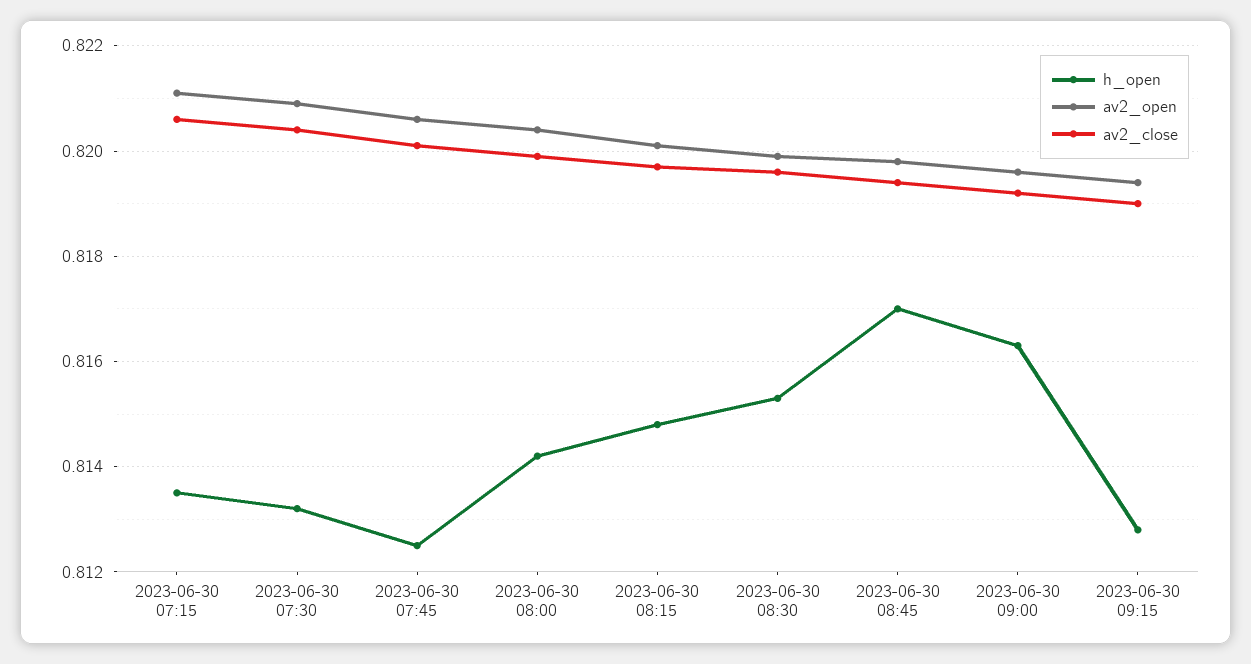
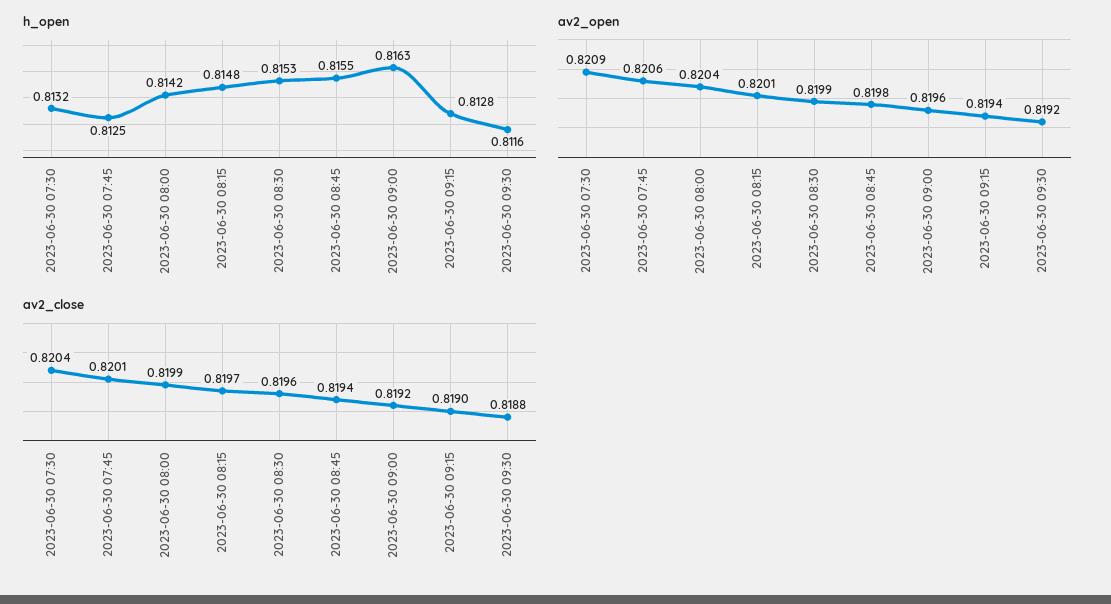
h_open, 2023-06-30 07:15: 0.8135 -> none
av2_open, 2023-06-30 07:15: 0.821 -> none
av2_close, 2023-06-30 07:15: 0.8205 -> none
h_open, 2023-06-30 08:45: 0.817 -> 0.8155
h_open, 2023-06-30 09:30: none -> 0.8116
av2_open, 2023-06-30 09:30: none -> 0.8192
av2_close, 2023-06-30 09:30: none -> 0.8188

